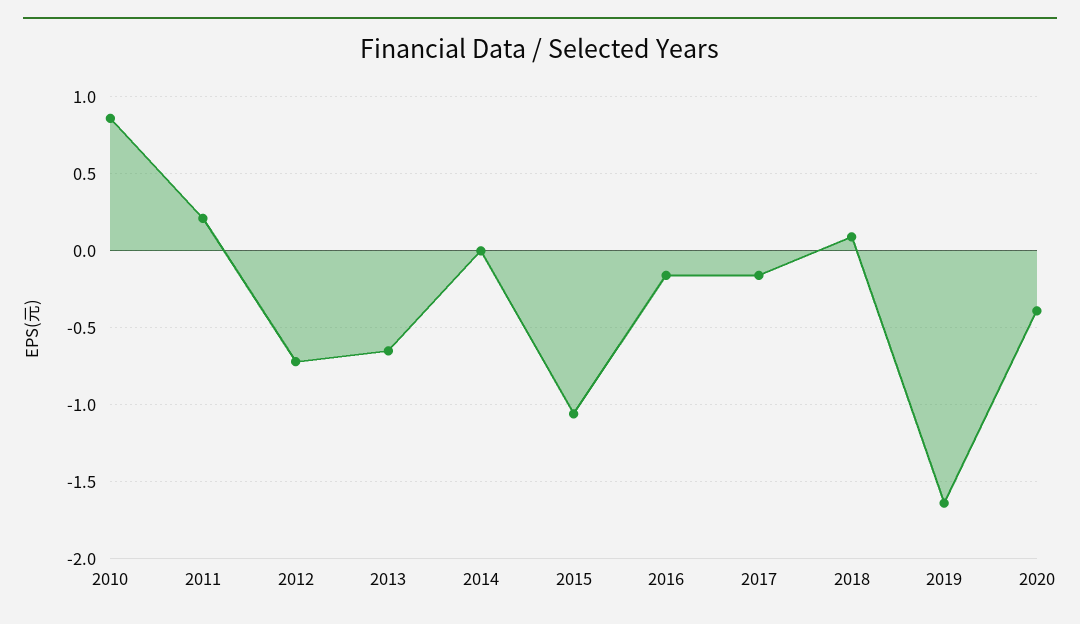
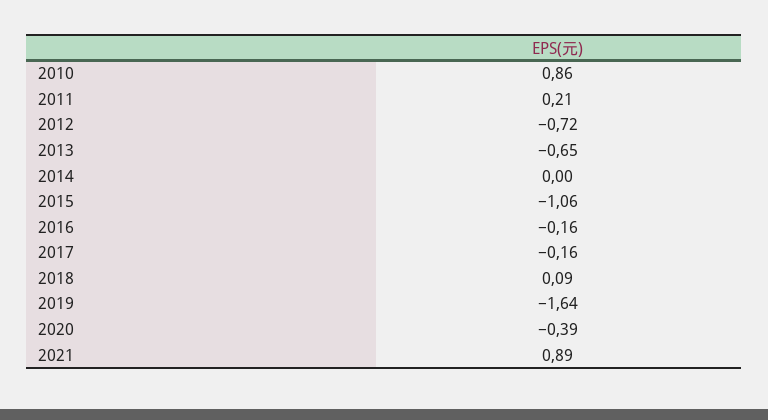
2021: none -> 0.89

